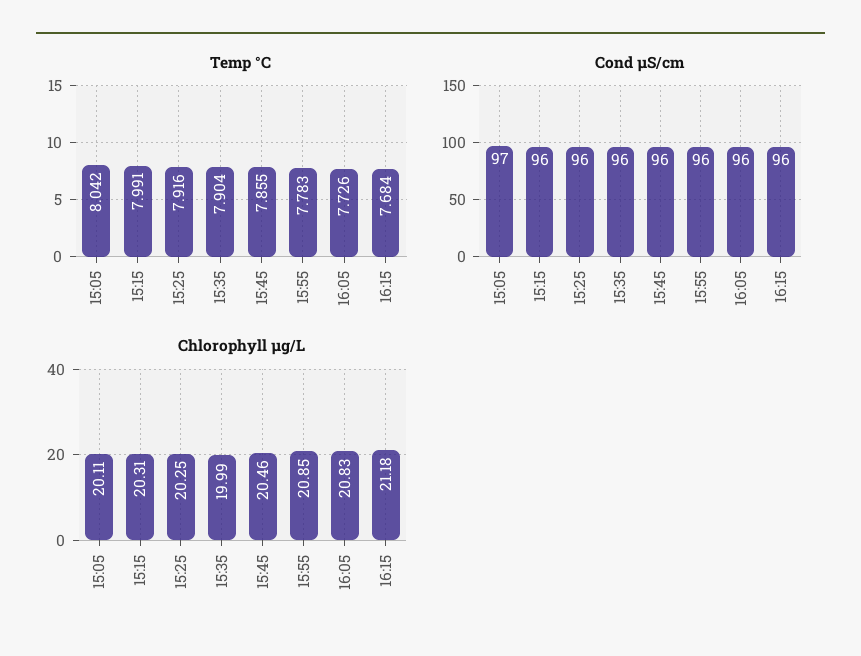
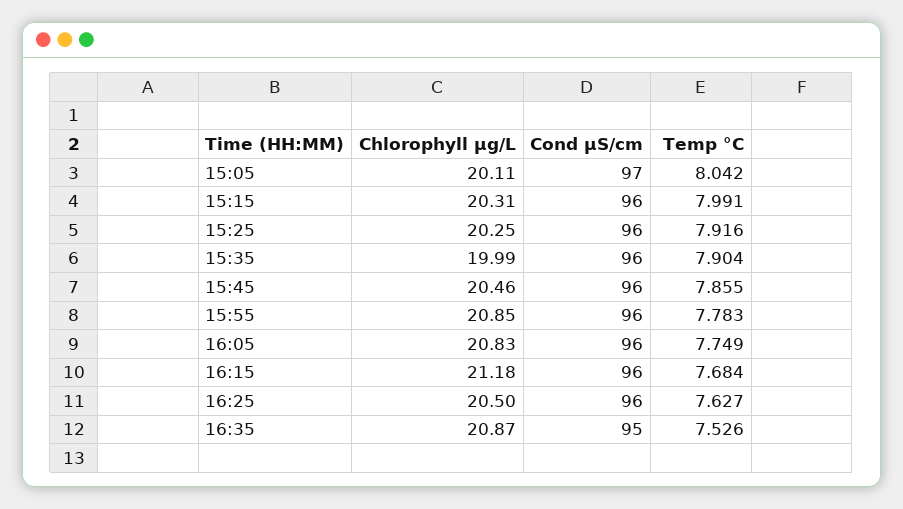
Temp °C, 16:05: 7.726 -> 7.749
Chlorophyll µg/L, 16:25: none -> 20.5
Cond µS/cm, 16:25: none -> 96
Temp °C, 16:25: none -> 7.627
Chlorophyll µg/L, 16:35: none -> 20.87
Cond µS/cm, 16:35: none -> 95
Temp °C, 16:35: none -> 7.526

